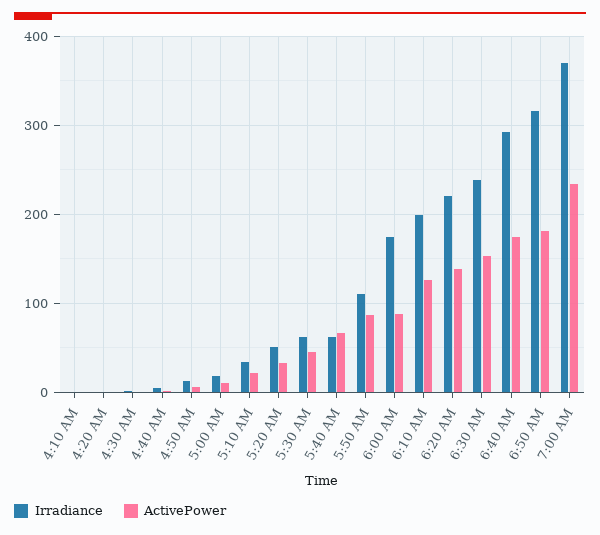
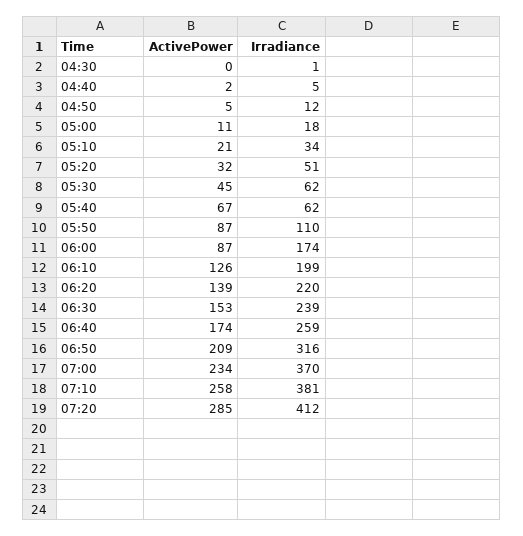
Irradiance, 4:10 AM: 0 -> none
ActivePower, 4:10 AM: 0 -> none
Irradiance, 4:20 AM: 0 -> none
ActivePower, 4:20 AM: 0 -> none
Irradiance, 6:40 AM: 290 -> 259
ActivePower, 6:50 AM: 180 -> 209
ActivePower, 07:10: none -> 258
Irradiance, 07:10: none -> 381
ActivePower, 07:20: none -> 285
Irradiance, 07:20: none -> 412

